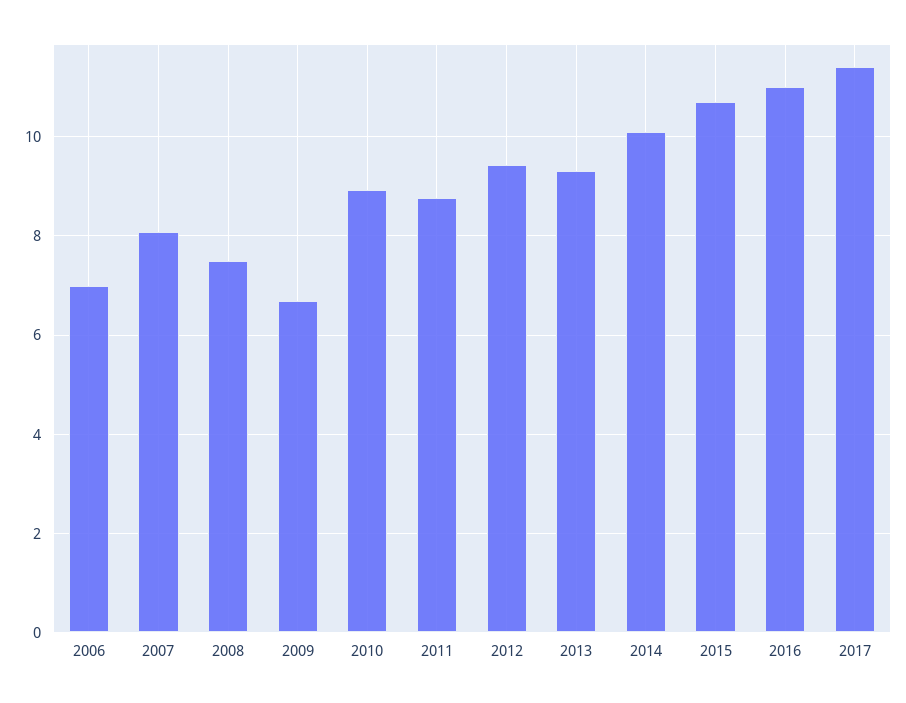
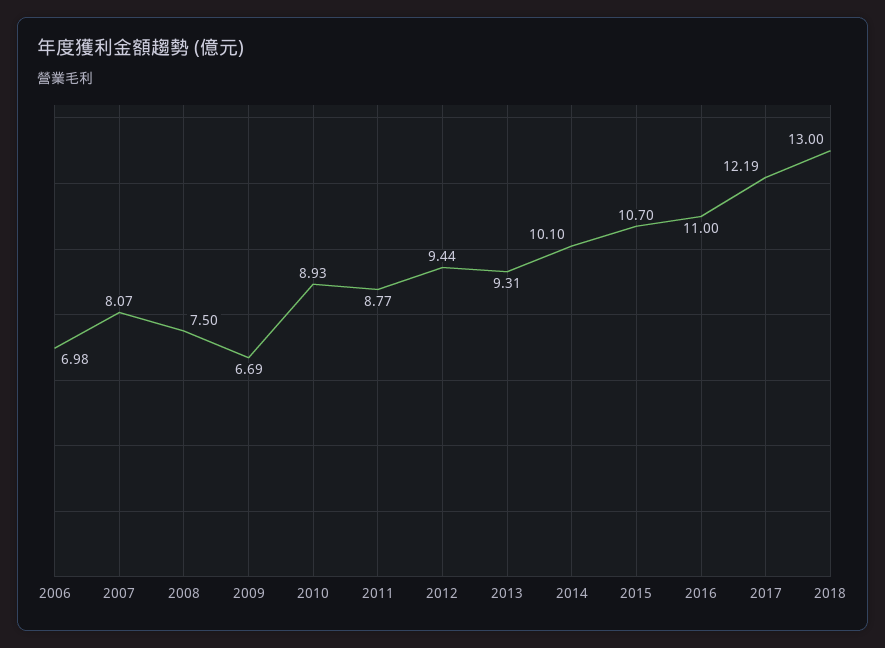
2017: 11.4 -> 12.19
2018: none -> 13

